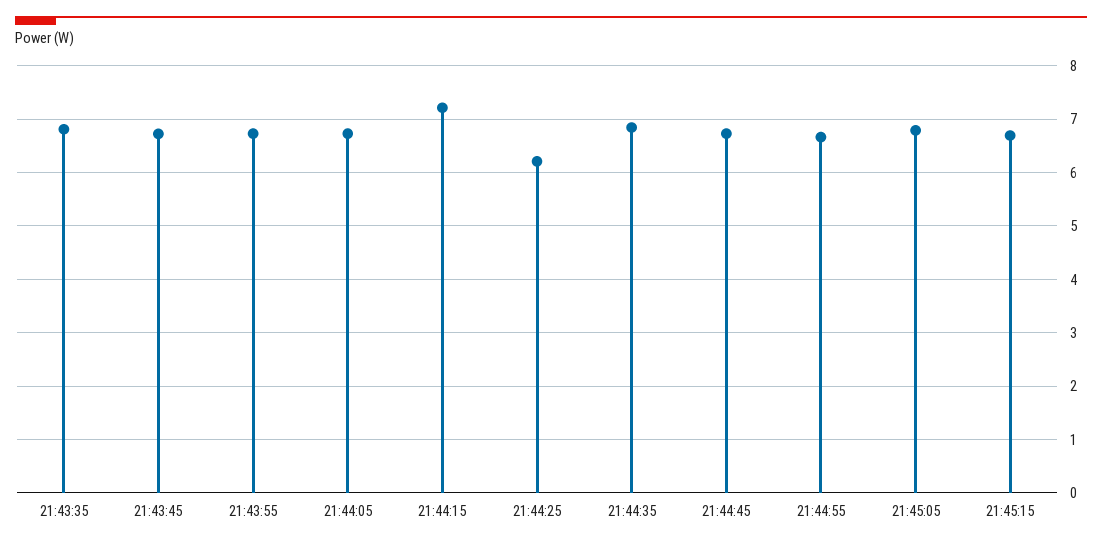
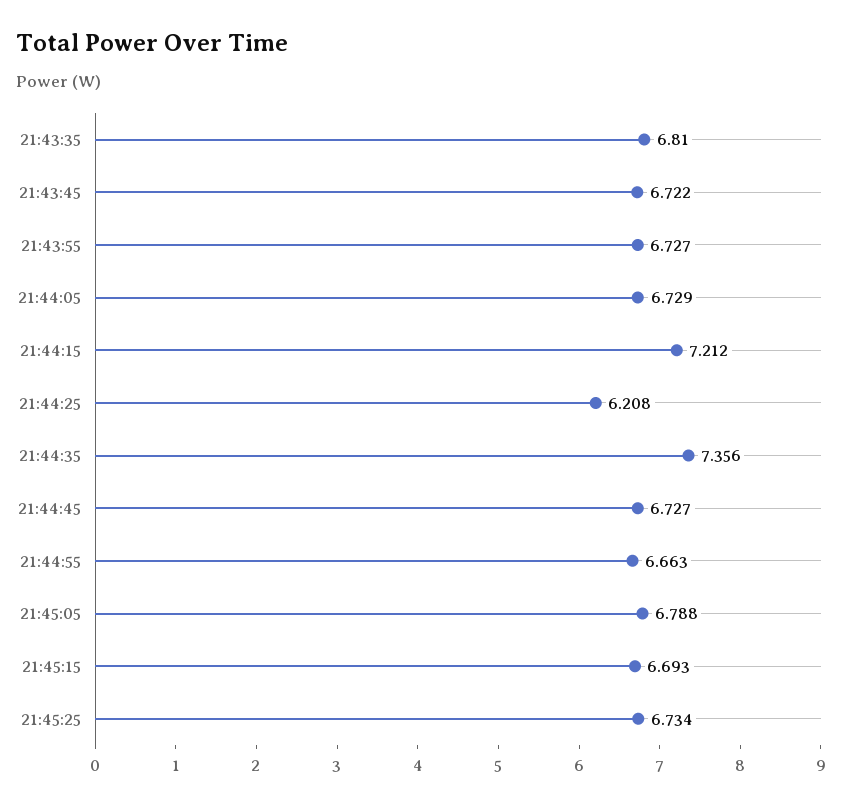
21:44:35: 6.8 -> 7.356
21:45:25: none -> 6.734

